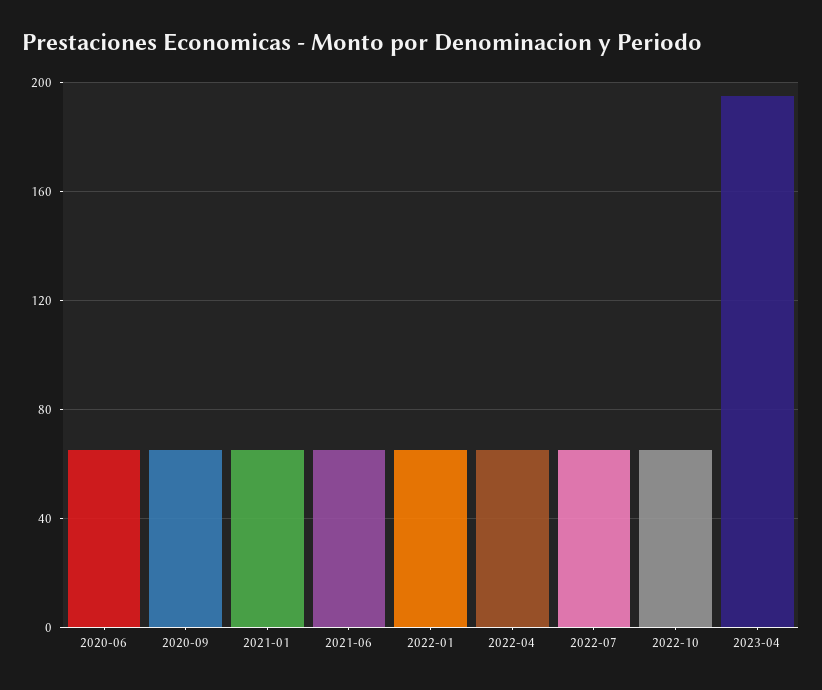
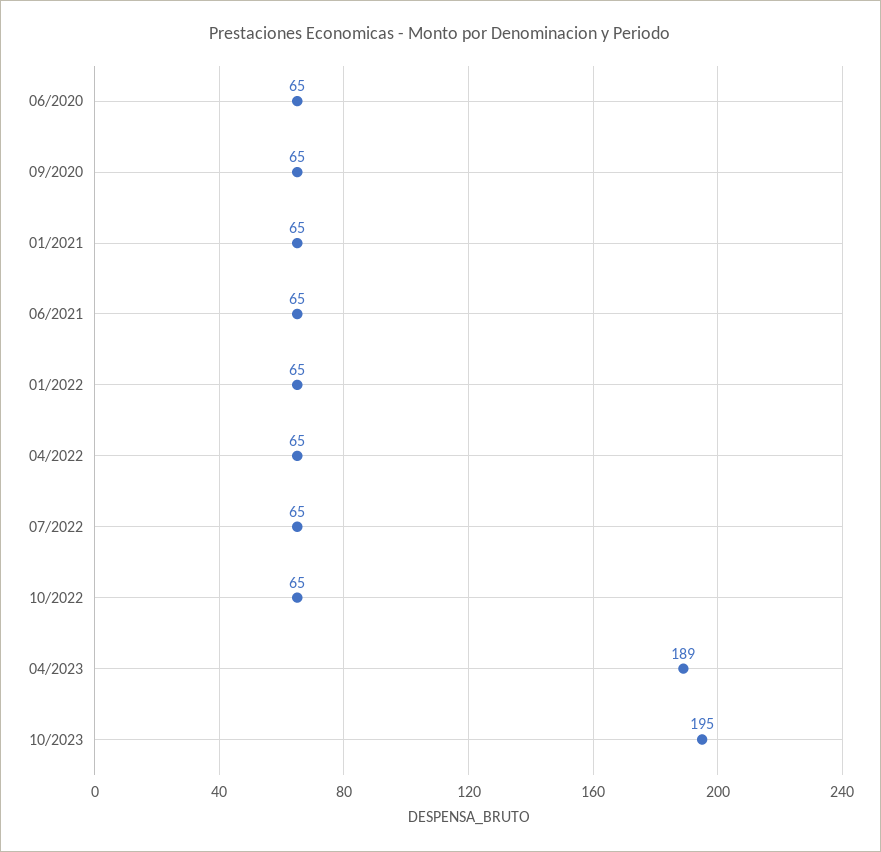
2023-04: 195 -> 189
10/2023: none -> 195

